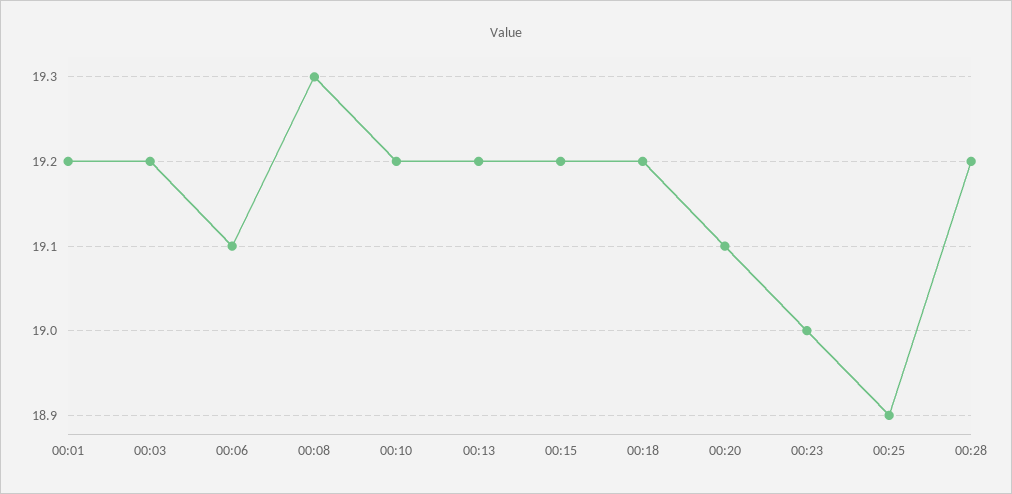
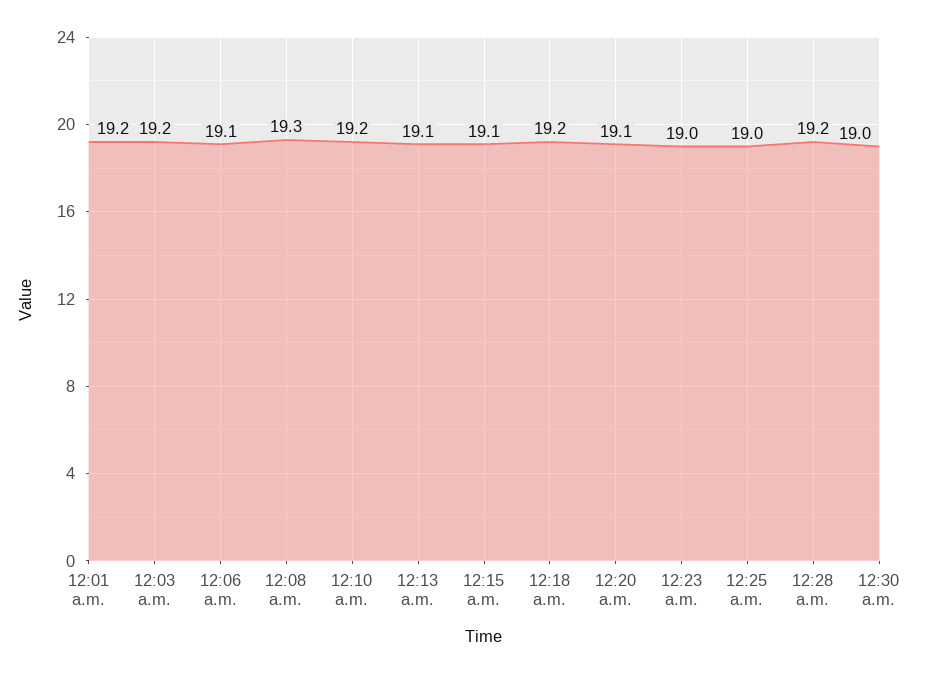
00:13: 19.2 -> 19.1
00:15: 19.2 -> 19.1
00:25: 18.9 -> 19
12:30 a.m.: none -> 19

